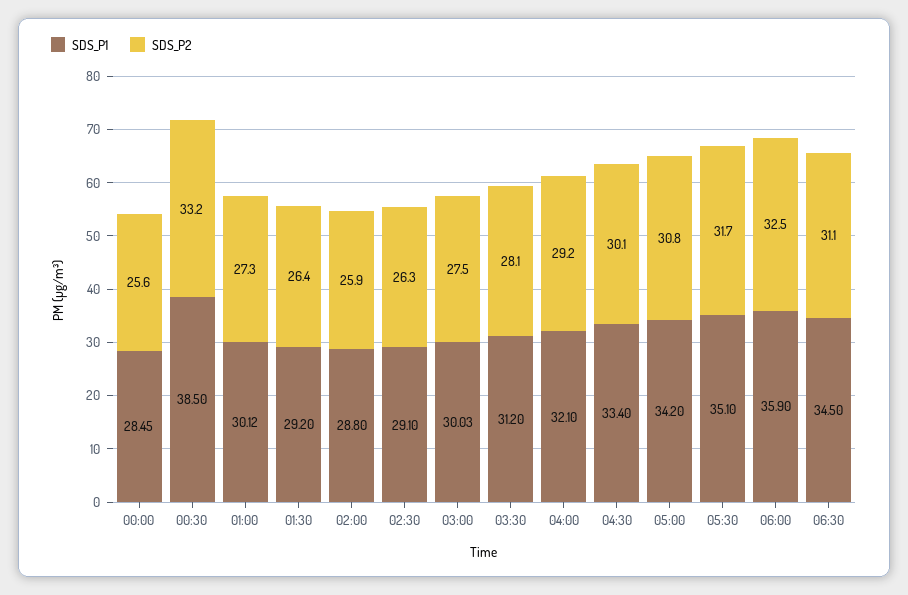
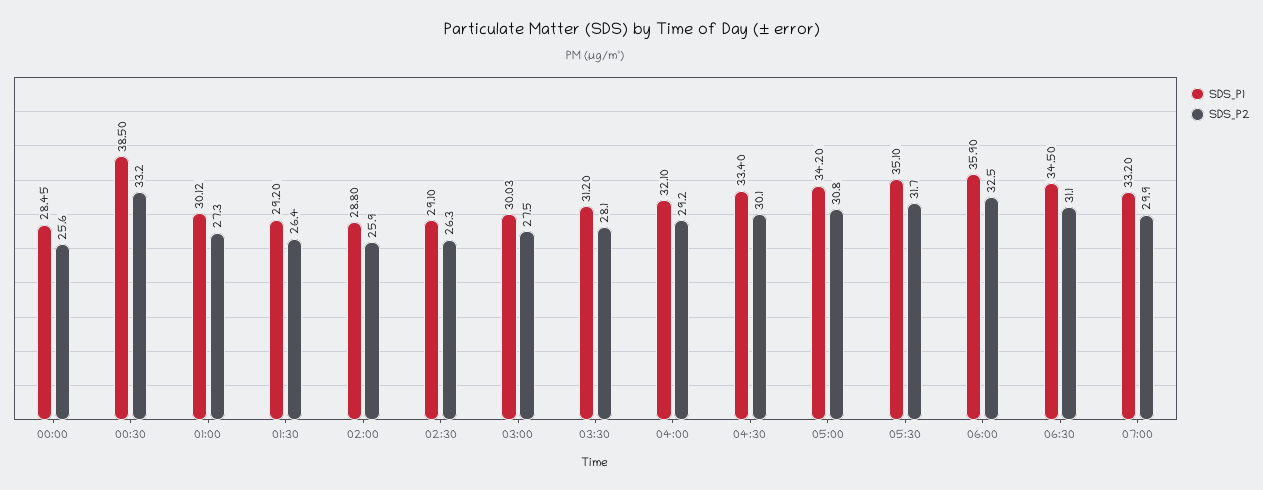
SDS_P1, 07:00: none -> 33.2
SDS_P2, 07:00: none -> 29.9

